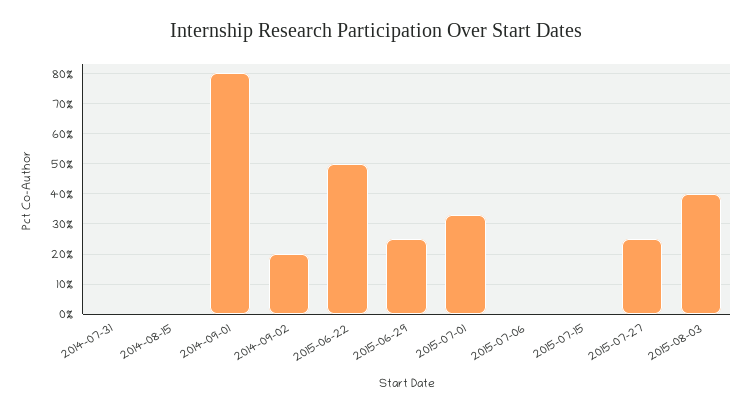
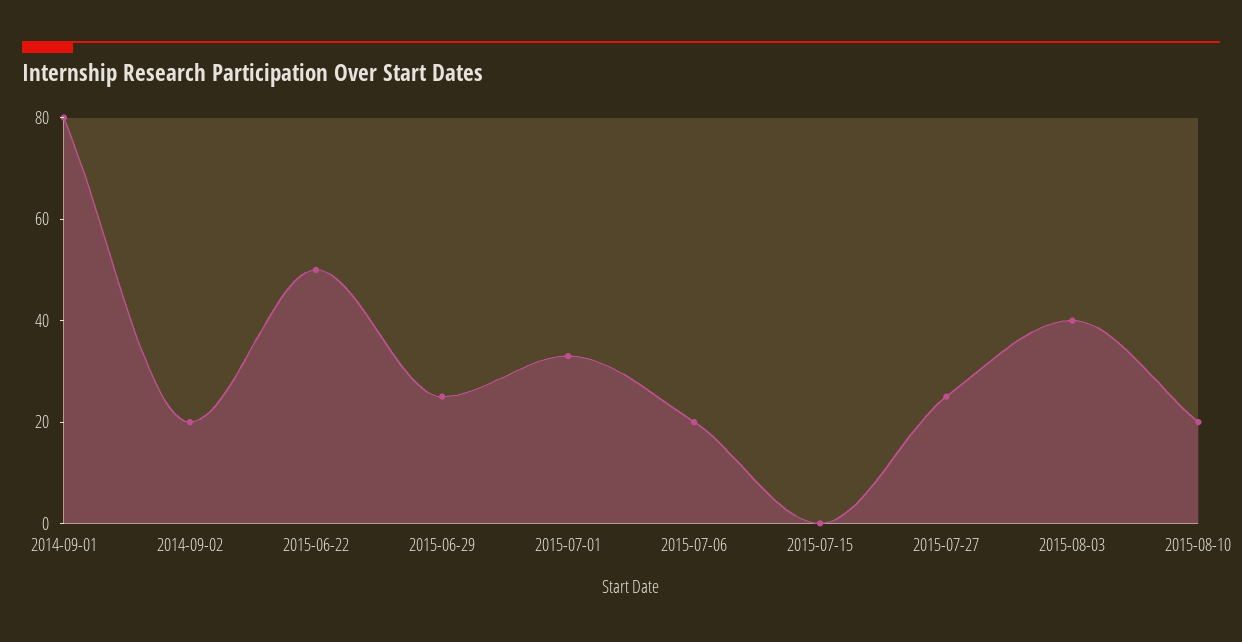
2014-07-31: 0 -> none
2014-08-15: 0 -> none
2015-07-06: 0 -> 20
2015-08-10: none -> 20

